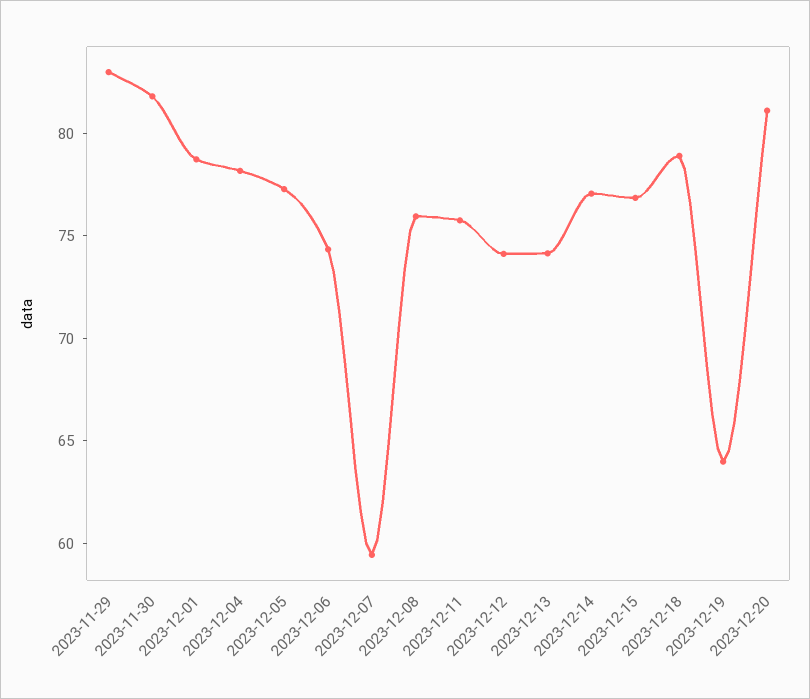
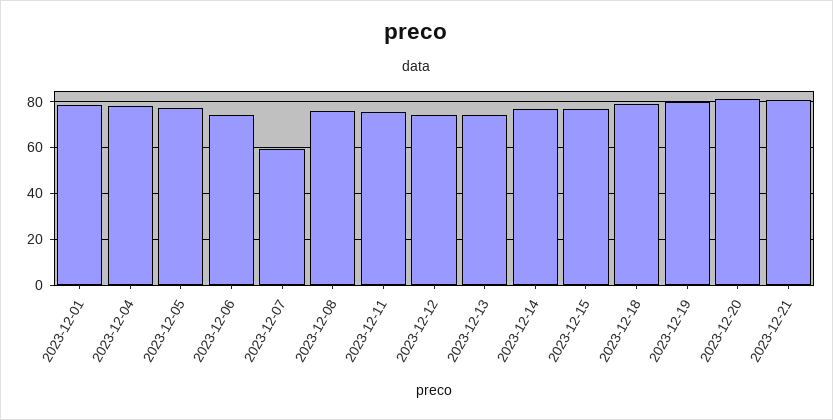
2023-11-29: 83 -> none
2023-11-30: 82 -> none
2023-12-19: 64 -> 80
2023-12-21: none -> 80

